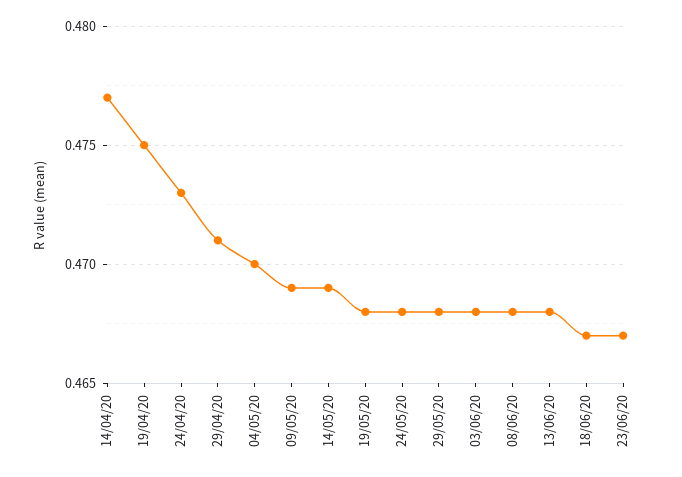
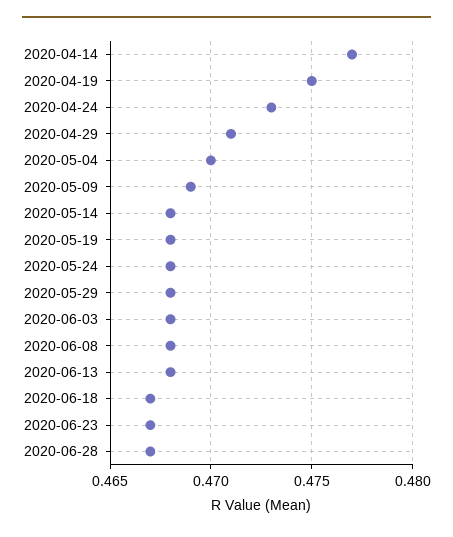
14/05/20: 0.469 -> 0.468
2020-06-28: none -> 0.467

